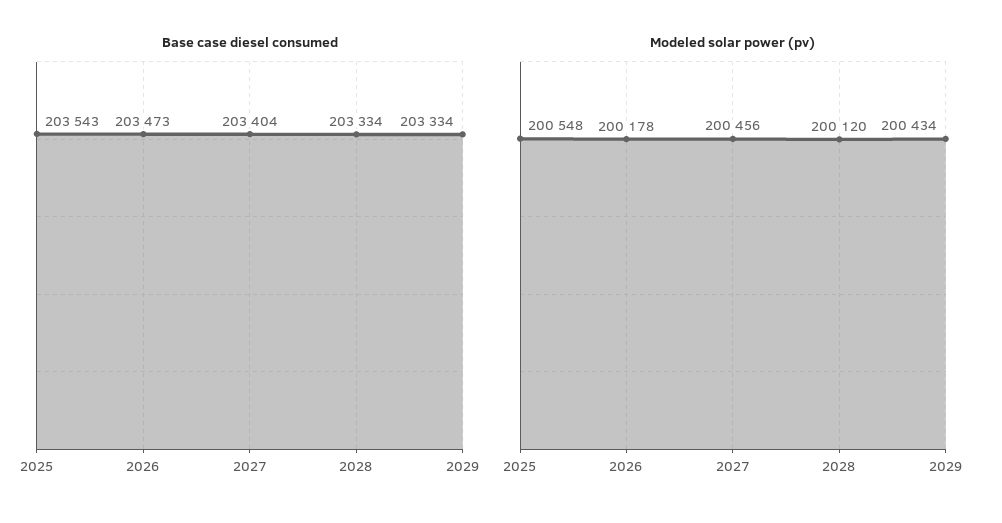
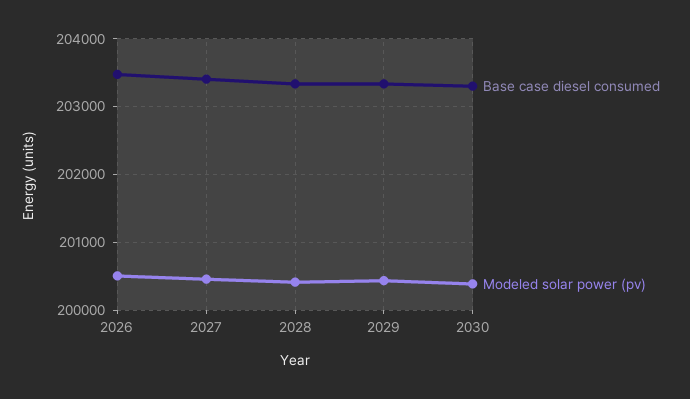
Base case diesel consumed, 2025: 203543 -> none
Modeled solar power (pv), 2025: 200548 -> none
Modeled solar power (pv), 2026: 200178 -> 200500
Modeled solar power (pv), 2028: 200120 -> 200400
Base case diesel consumed, 2030: none -> 203300
Modeled solar power (pv), 2030: none -> 200400

